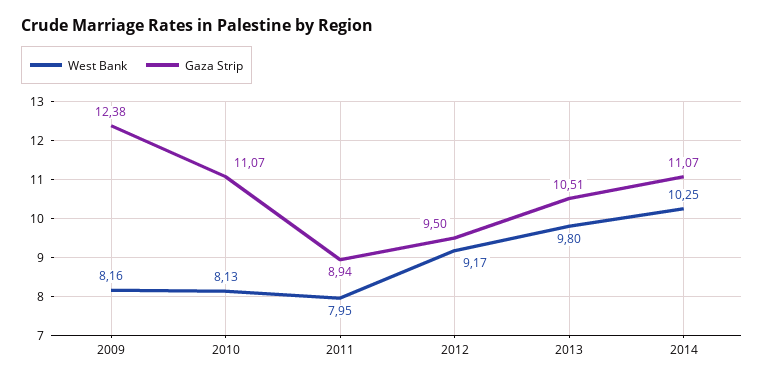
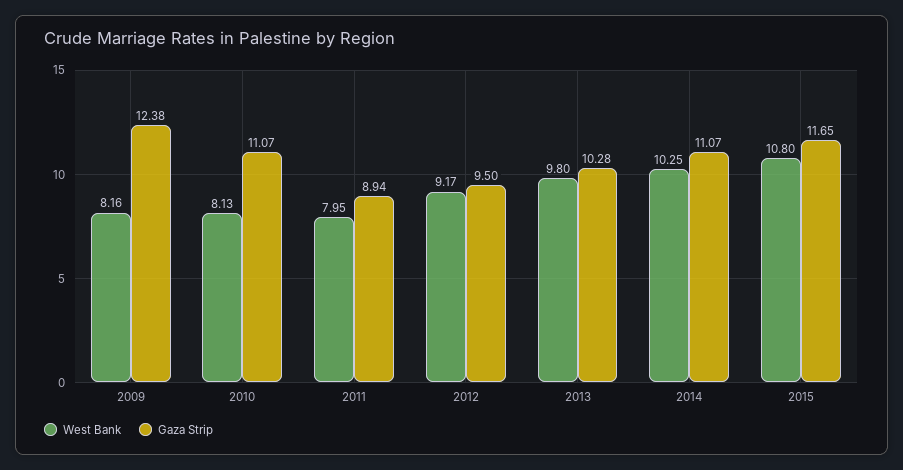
Gaza Strip, 2013: 10.51 -> 10.28
West Bank, 2015: none -> 10.8
Gaza Strip, 2015: none -> 11.65

